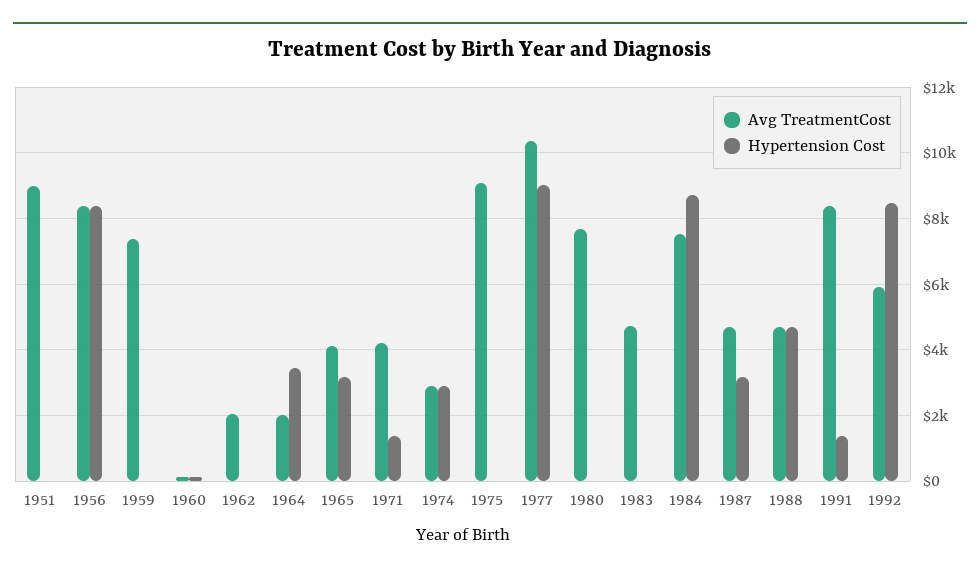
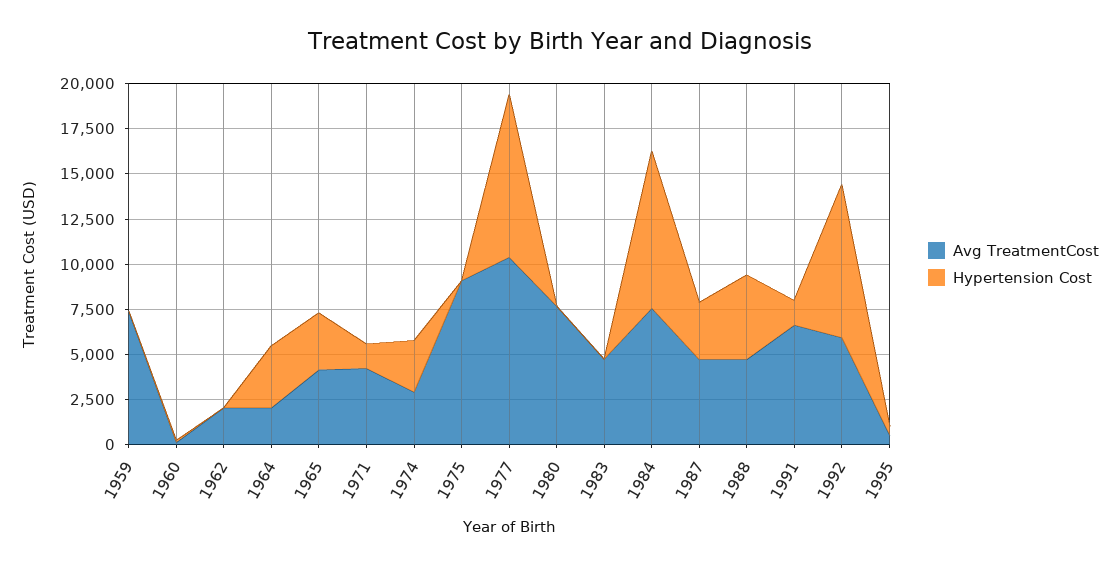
Avg TreatmentCost, 1951: 9000 -> none
Hypertension Cost, 1951: 0 -> none
Avg TreatmentCost, 1956: 8400 -> none
Hypertension Cost, 1956: 8400 -> none
Avg TreatmentCost, 1991: 8400 -> 6500
Avg TreatmentCost, 1995: none -> 500
Hypertension Cost, 1995: none -> 500

